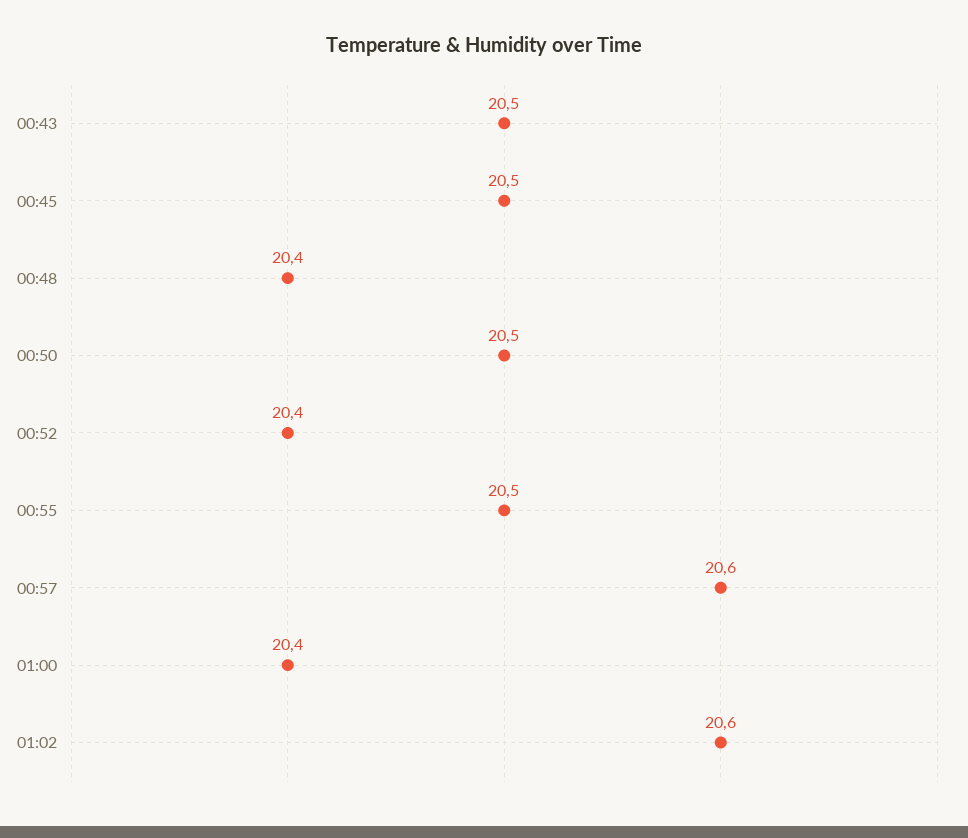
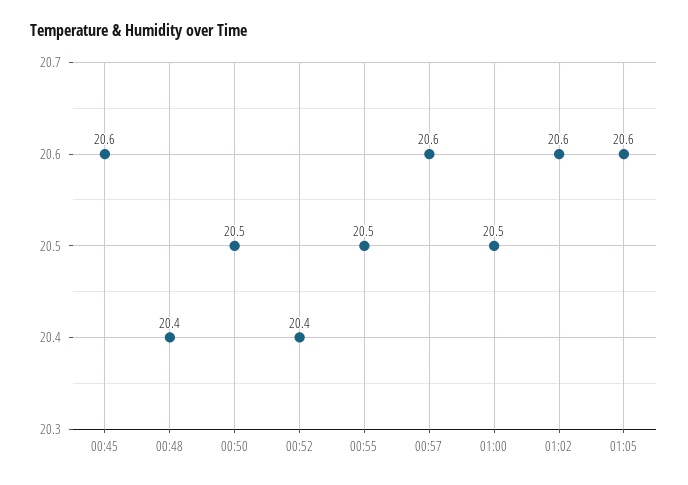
00:43: 20.5 -> none
00:45: 20.5 -> 20.6
01:00: 20.4 -> 20.5
01:05: none -> 20.6

